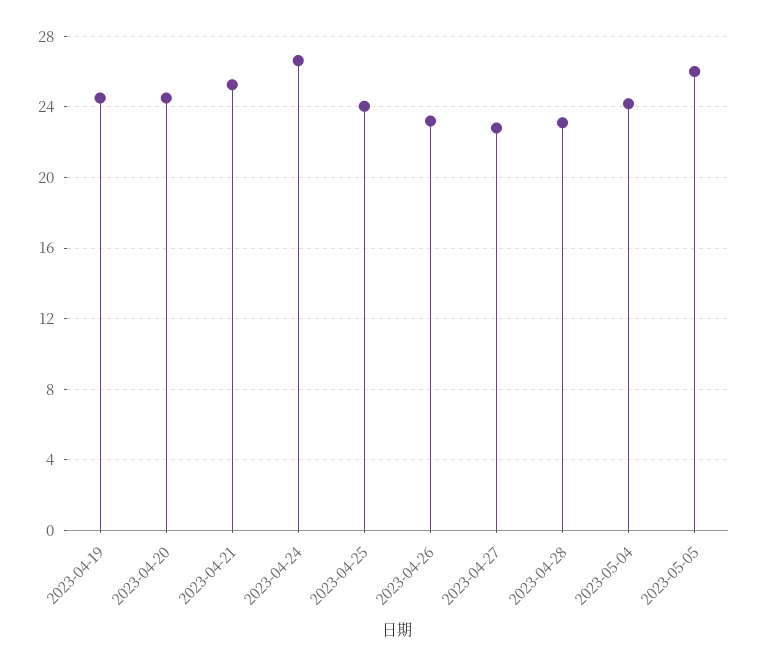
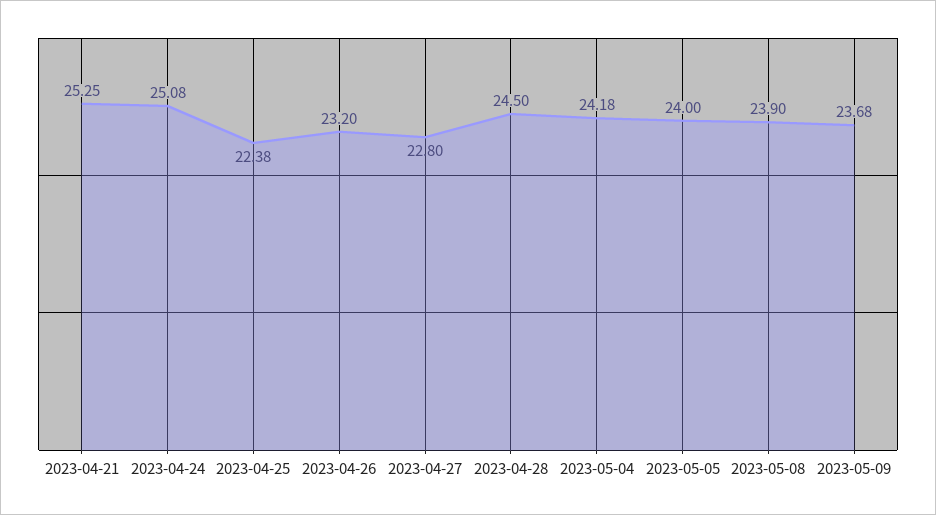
2023-04-19: 24.5 -> none
2023-04-20: 24.5 -> none
2023-04-24: 26.5 -> 25.08
2023-04-25: 24 -> 22.38
2023-04-28: 23 -> 24.5
2023-05-05: 26 -> 24
2023-05-08: none -> 23.9
2023-05-09: none -> 23.68

